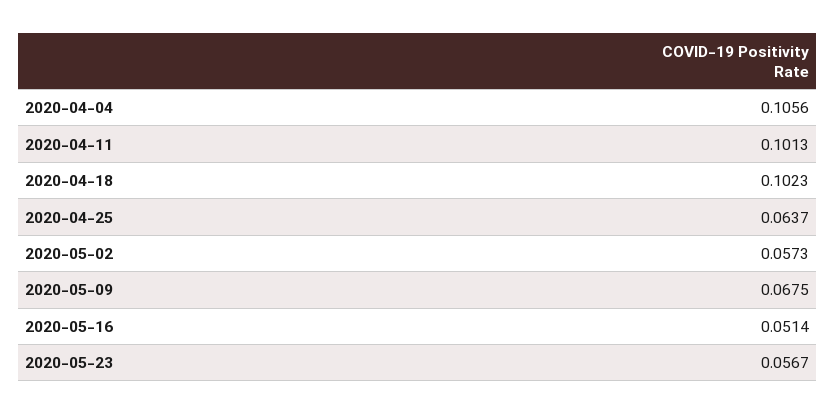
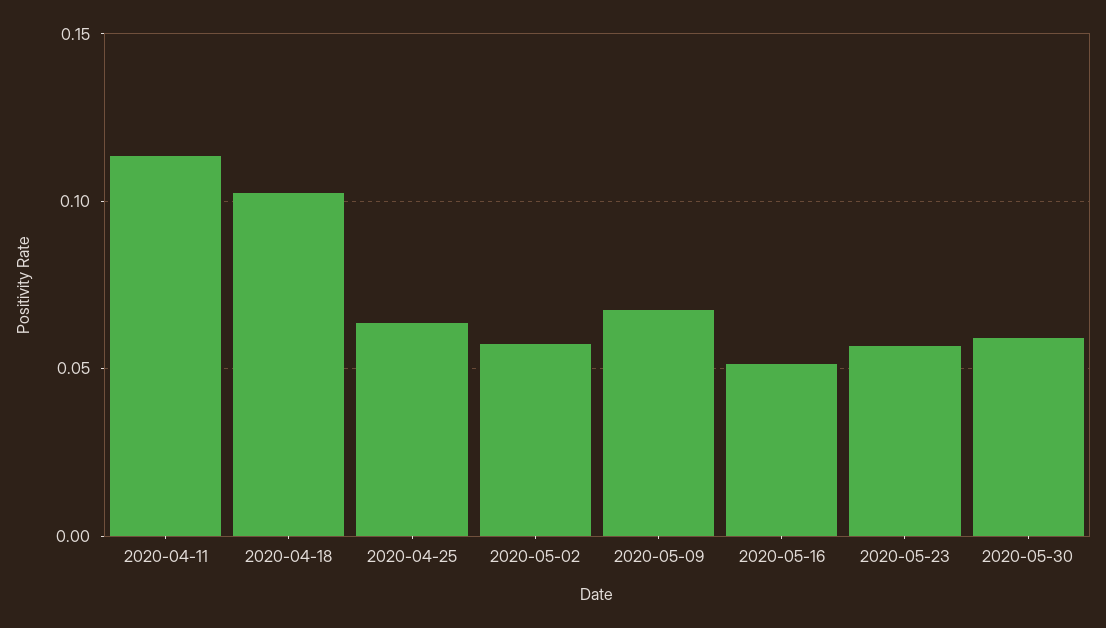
2020-04-04: 0.1056 -> none
2020-04-11: 0.1013 -> 0.115
2020-05-30: none -> 0.06

